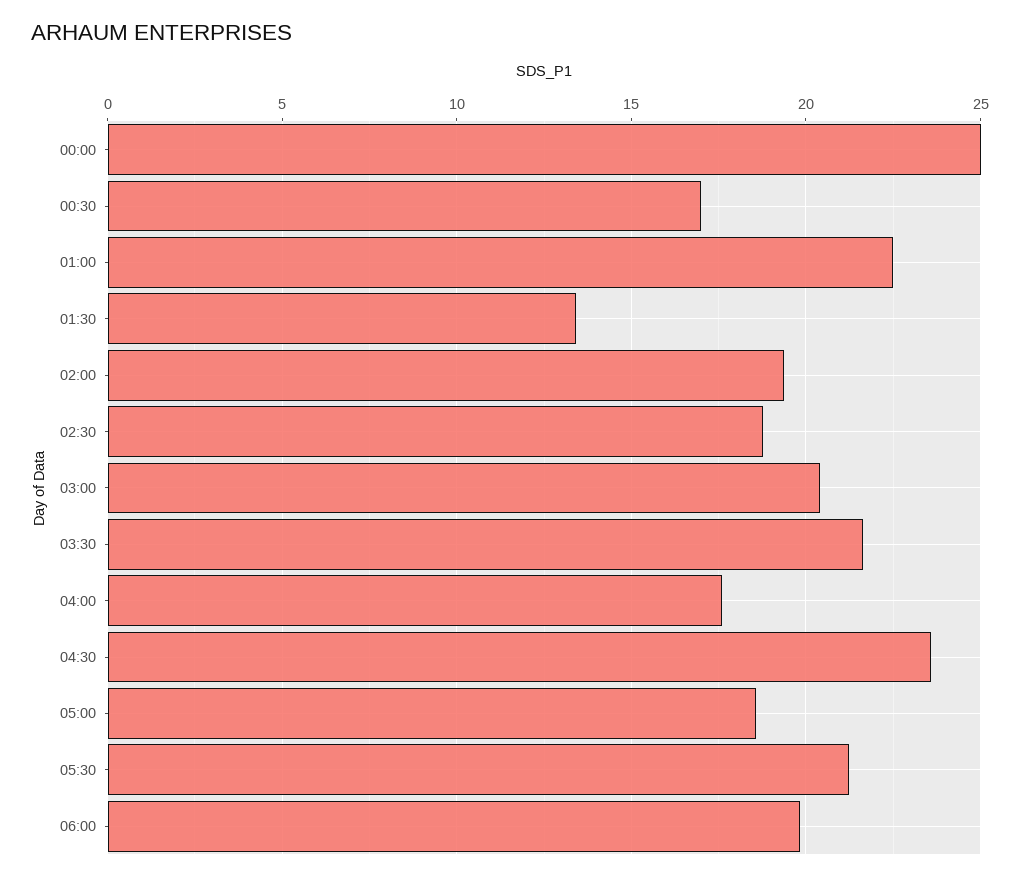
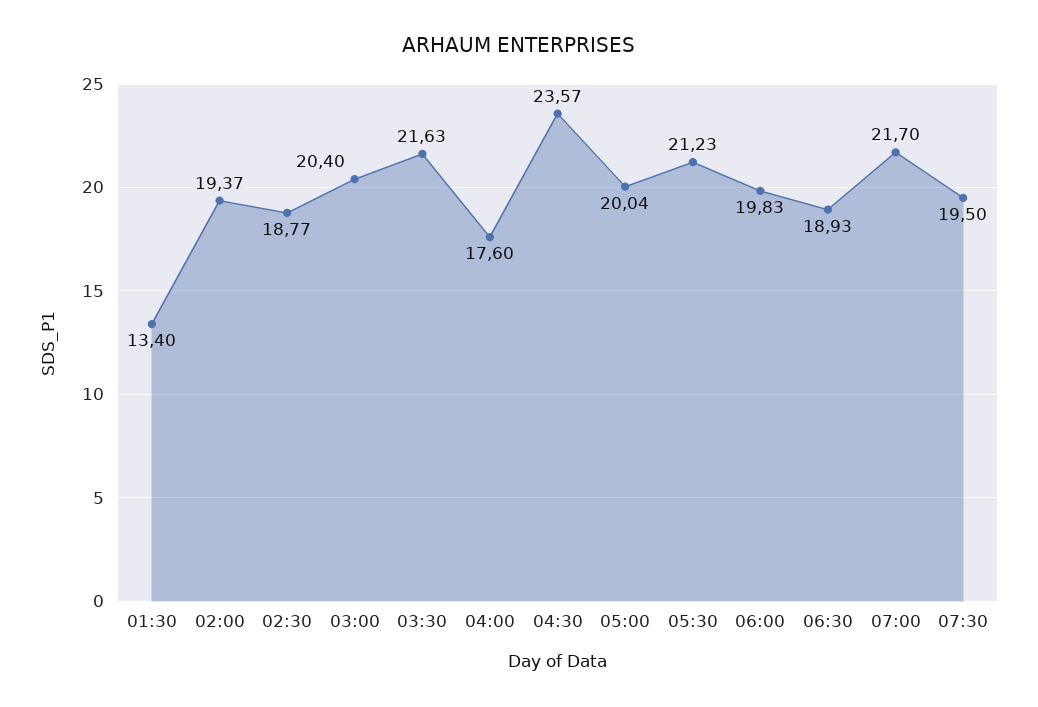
00:00: 25 -> none
00:30: 17 -> none
01:00: 22.5 -> none
05:00: 18.5 -> 20.04
06:30: none -> 18.93
07:00: none -> 21.7
07:30: none -> 19.5

